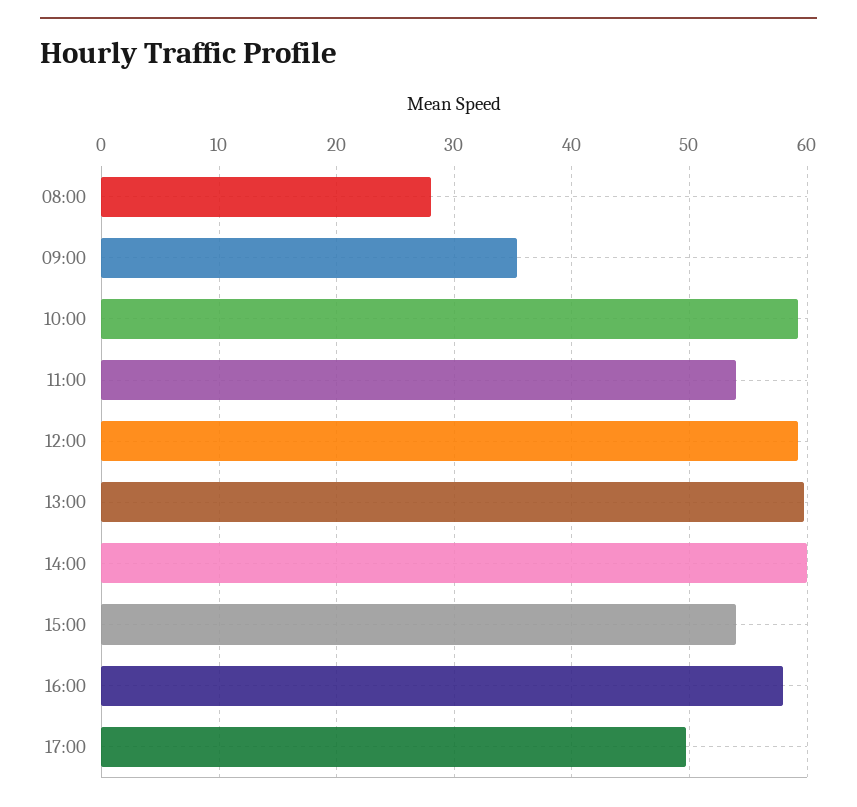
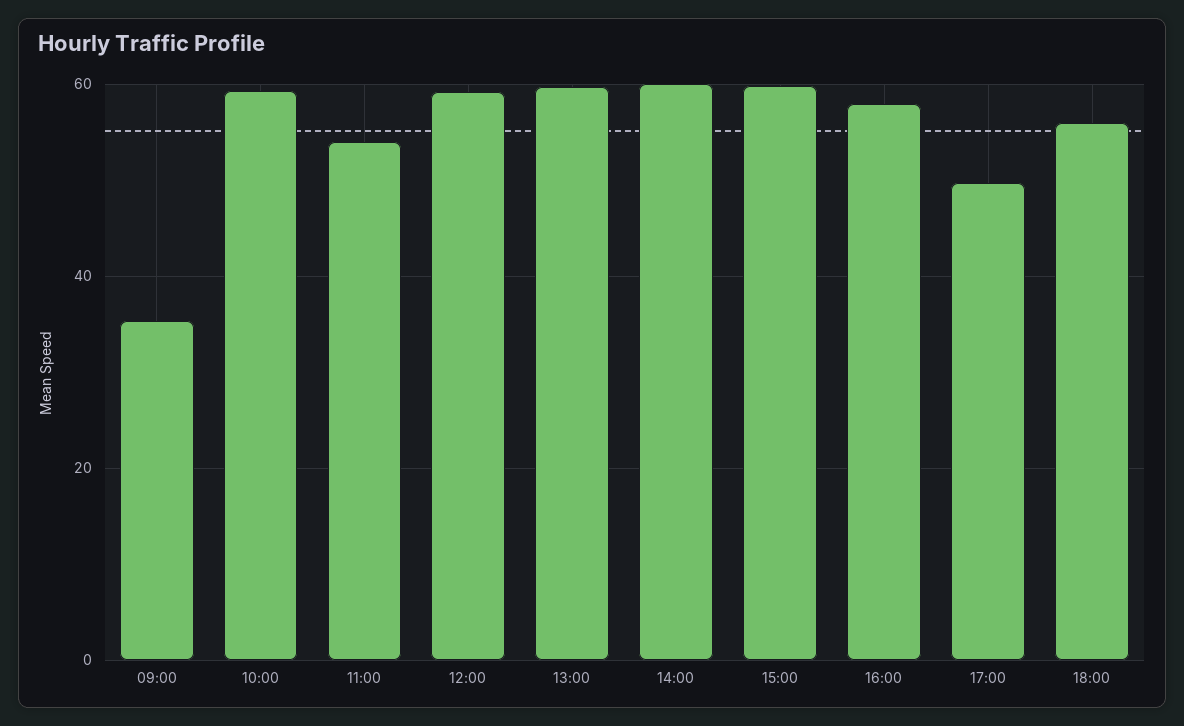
08:00: 28 -> none
15:00: 54 -> 60
18:00: none -> 56

